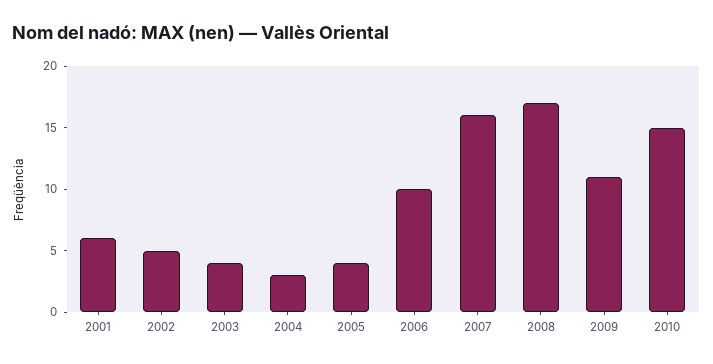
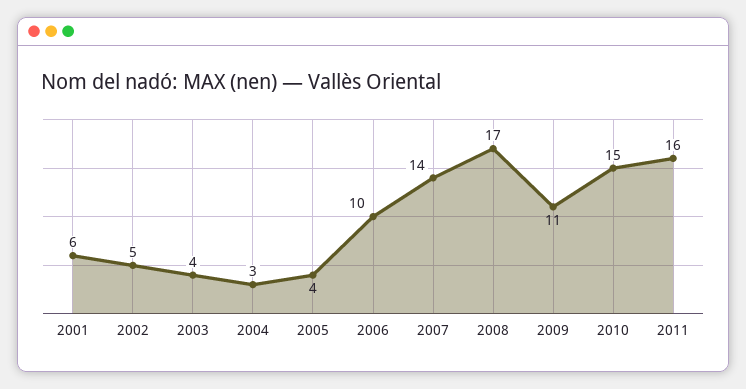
2007: 16 -> 14
2011: none -> 16

